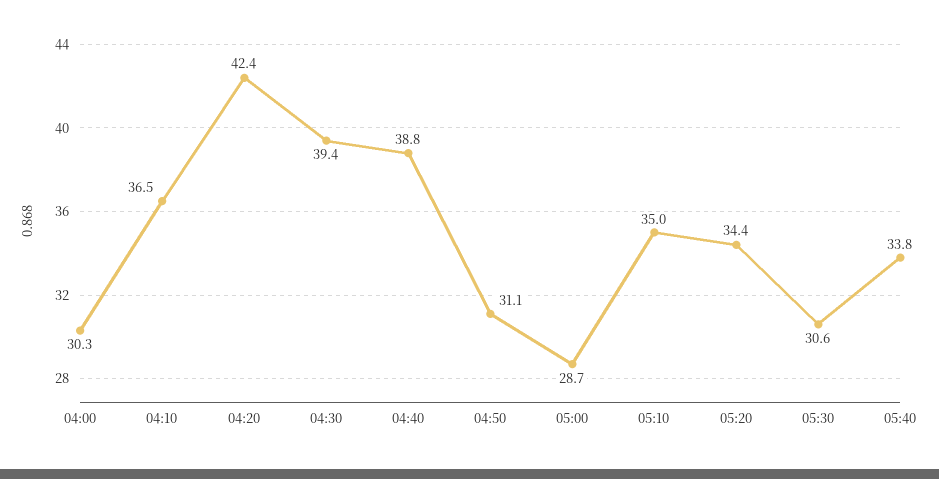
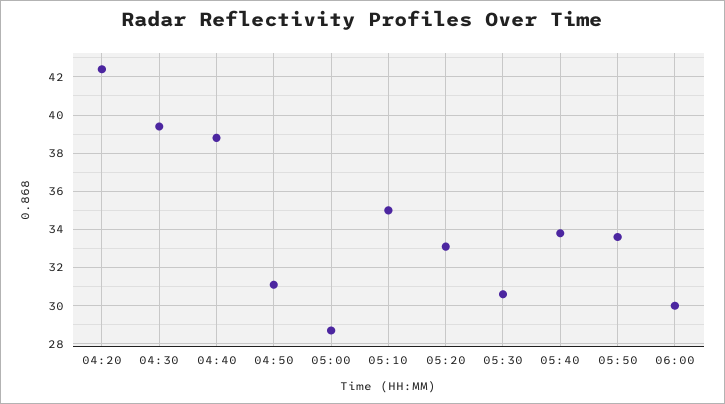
04:00: 30.3 -> none
04:10: 36.5 -> none
05:20: 34.4 -> 33
05:50: none -> 33.5
06:00: none -> 30

